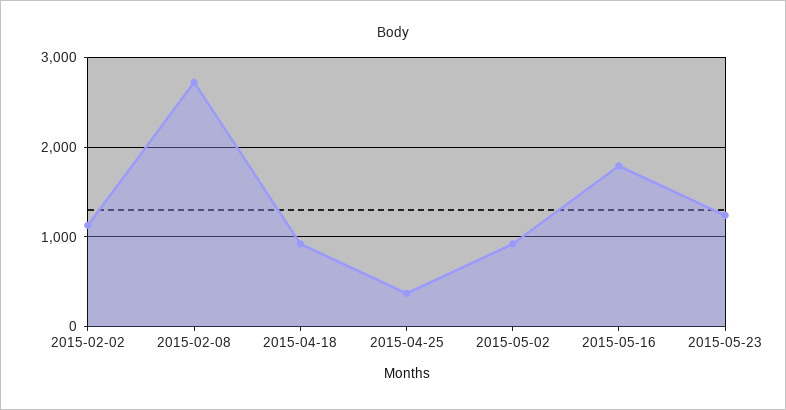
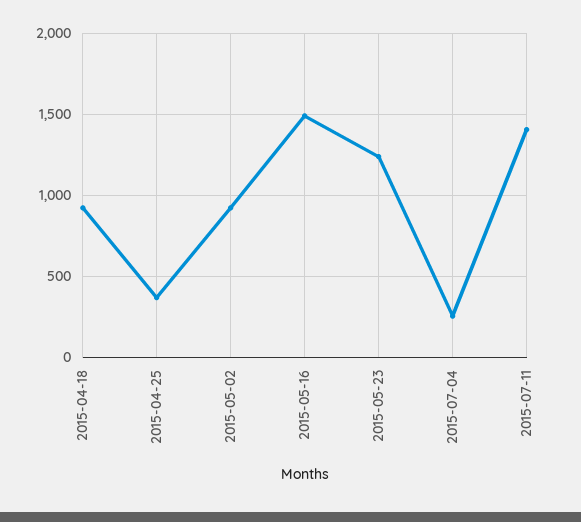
2015-02-02: 1100 -> none
2015-02-08: 2700 -> none
2015-05-16: 1800 -> 1500
2015-07-04: none -> 250
2015-07-11: none -> 1400

